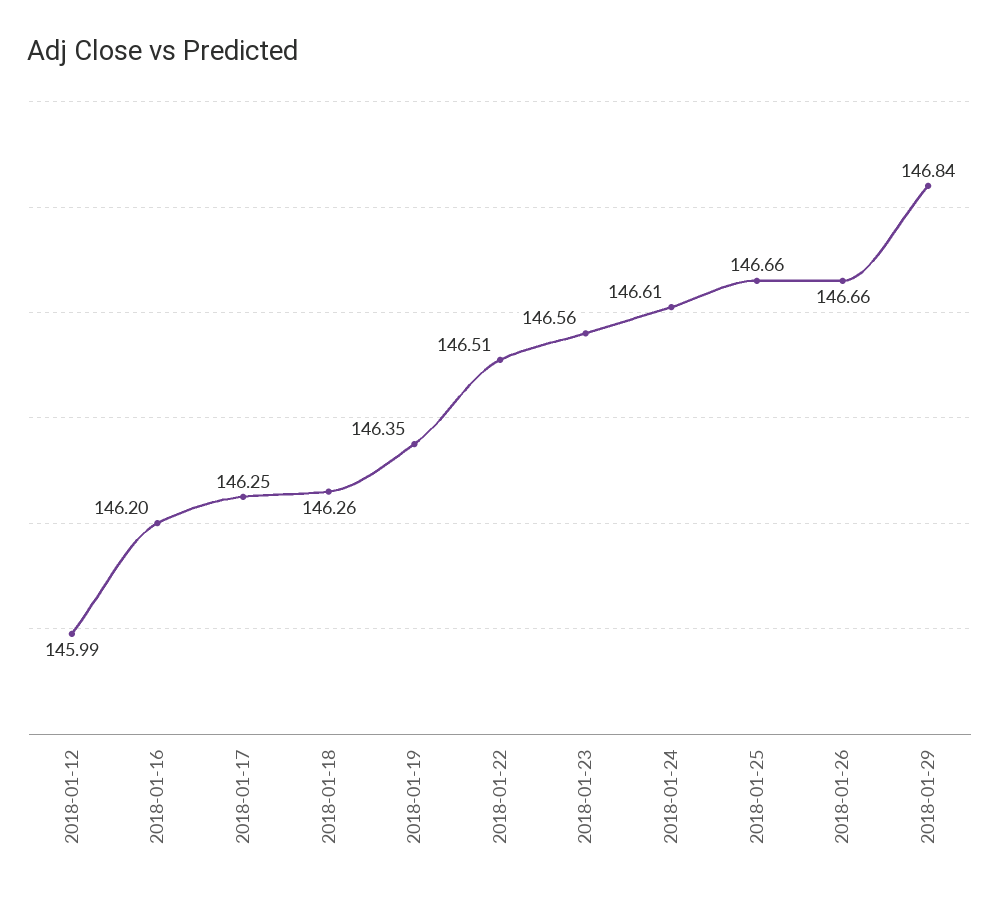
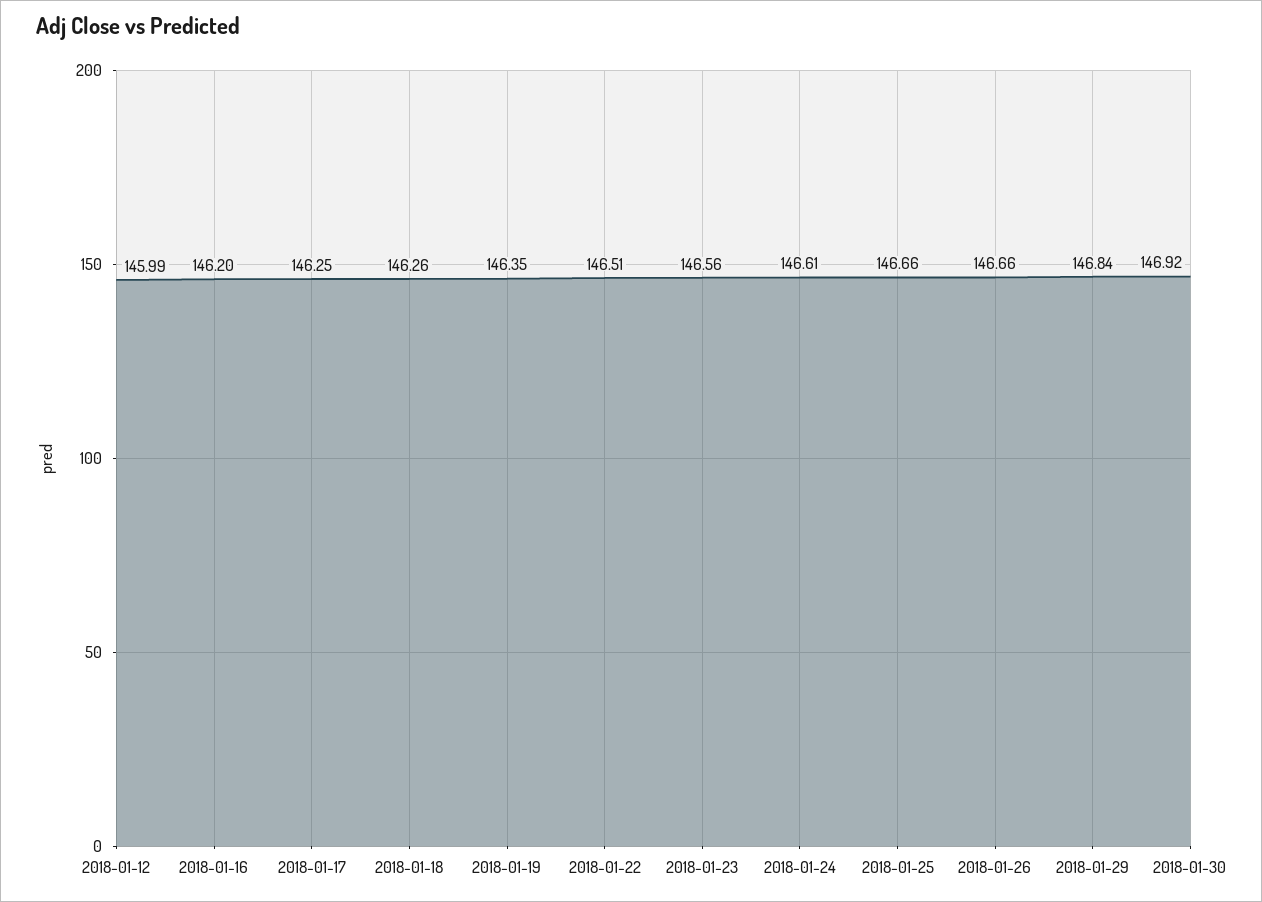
2018-01-30: none -> 146.92

